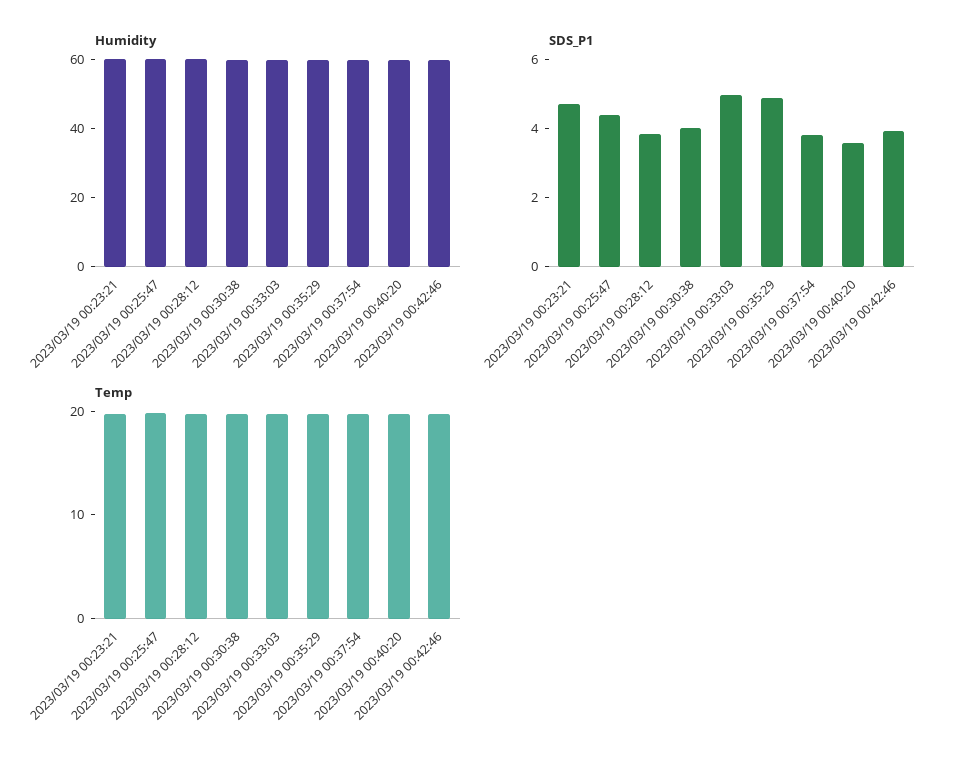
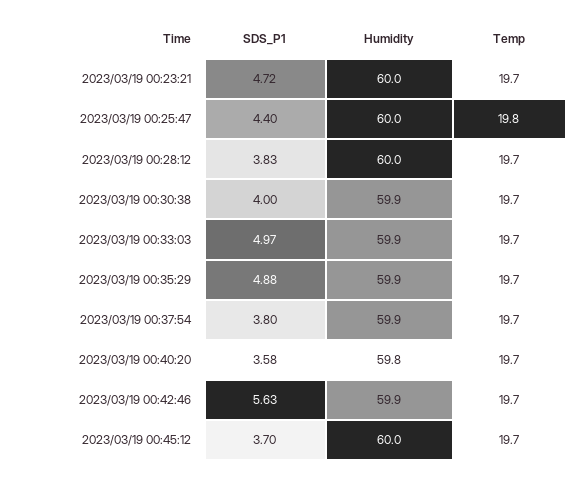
SDS_P1, 2023/03/19 00:42:46: 4 -> 5.63
SDS_P1, 2023/03/19 00:45:12: none -> 3.7
Humidity, 2023/03/19 00:45:12: none -> 60
Temp, 2023/03/19 00:45:12: none -> 19.7

